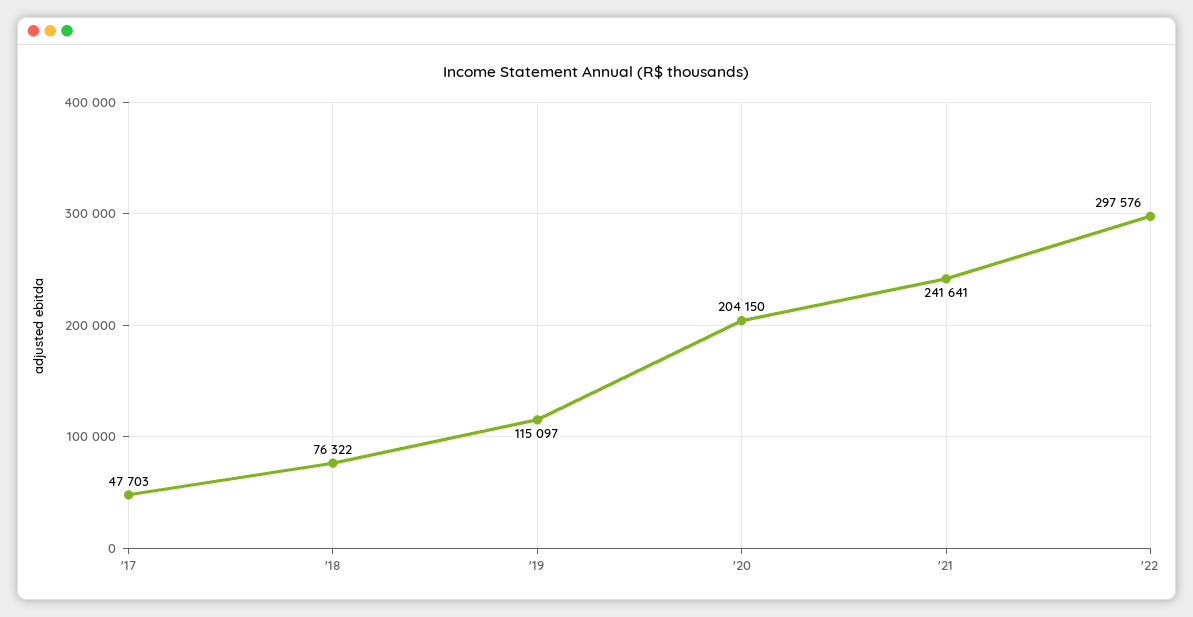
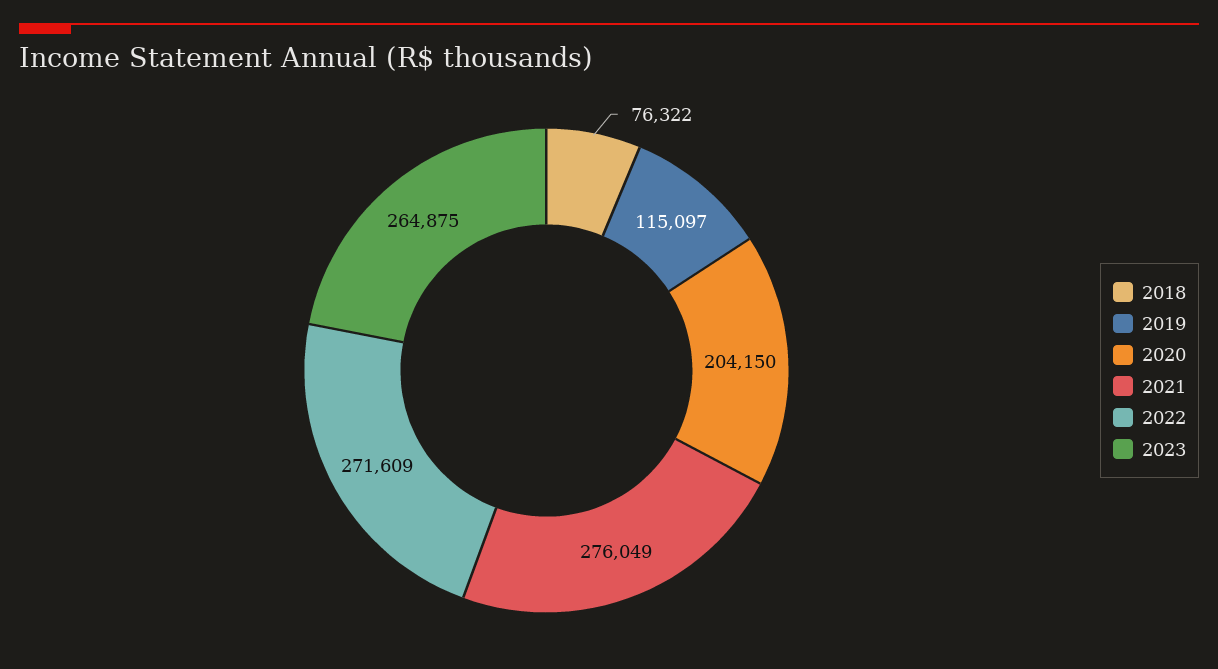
'17: 47703 -> none
'21: 241641 -> 276049
'22: 297576 -> 271609
2023: none -> 264875

